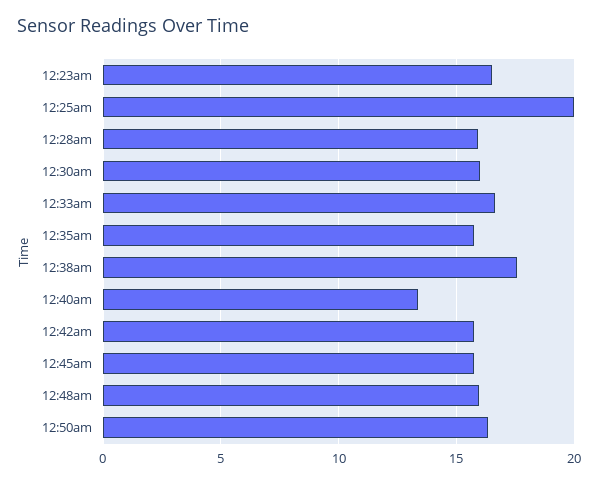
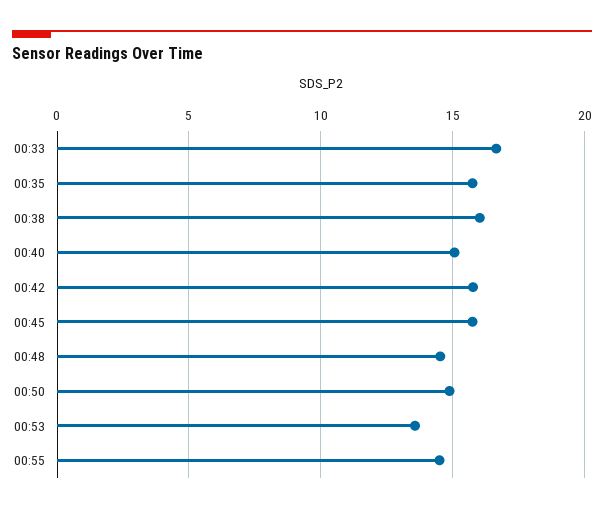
12:23am: 16.5 -> none
12:25am: 20 -> none
12:28am: 16 -> none
12:30am: 16 -> none
12:38am: 17.5 -> 16
12:40am: 13.5 -> 15
12:48am: 16 -> 14.5
12:50am: 16.5 -> 15
00:53: none -> 13.5
00:55: none -> 14.5

